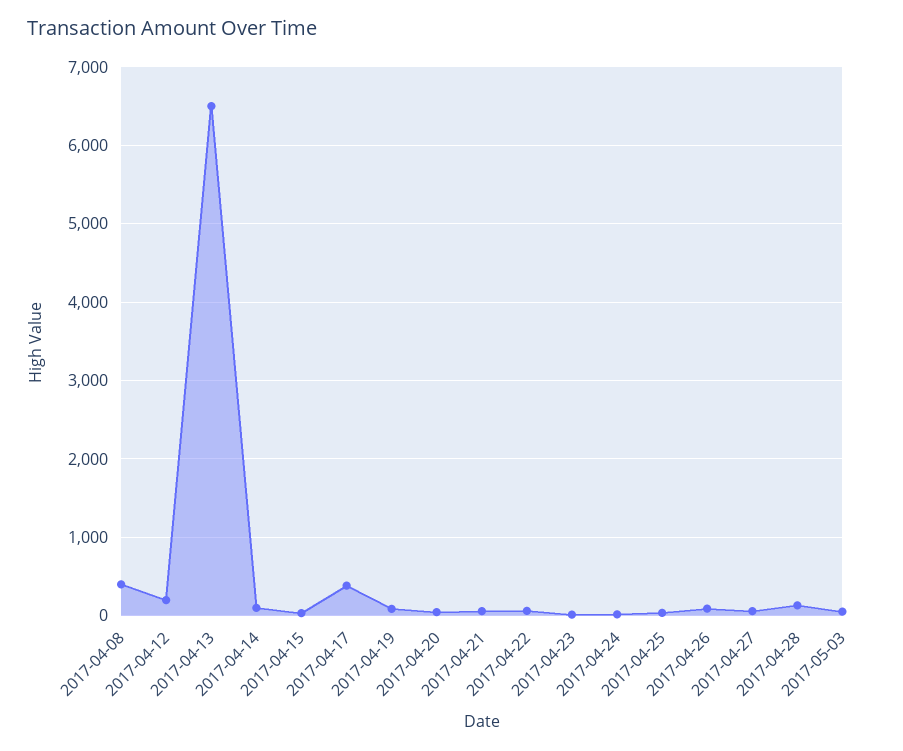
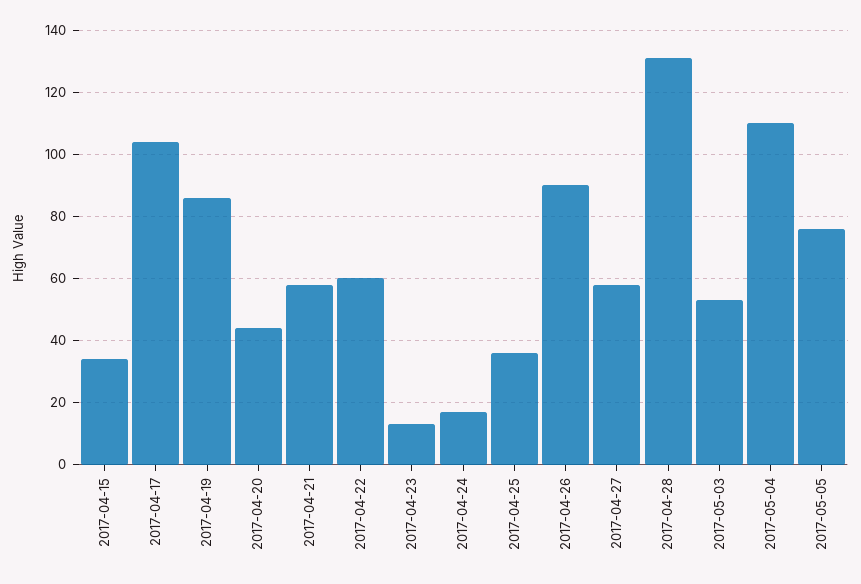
2017-04-08: 400 -> none
2017-04-12: 200 -> none
2017-04-13: 6500 -> none
2017-04-14: 100 -> none
2017-04-17: 400 -> 105
2017-05-04: none -> 110
2017-05-05: none -> 75

